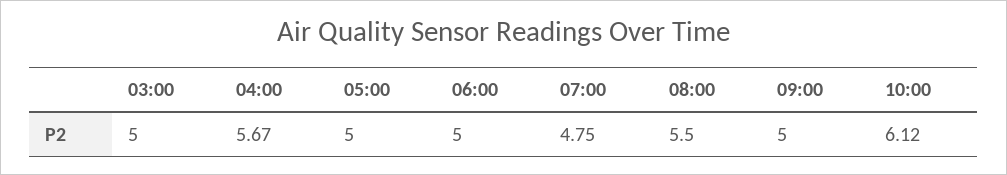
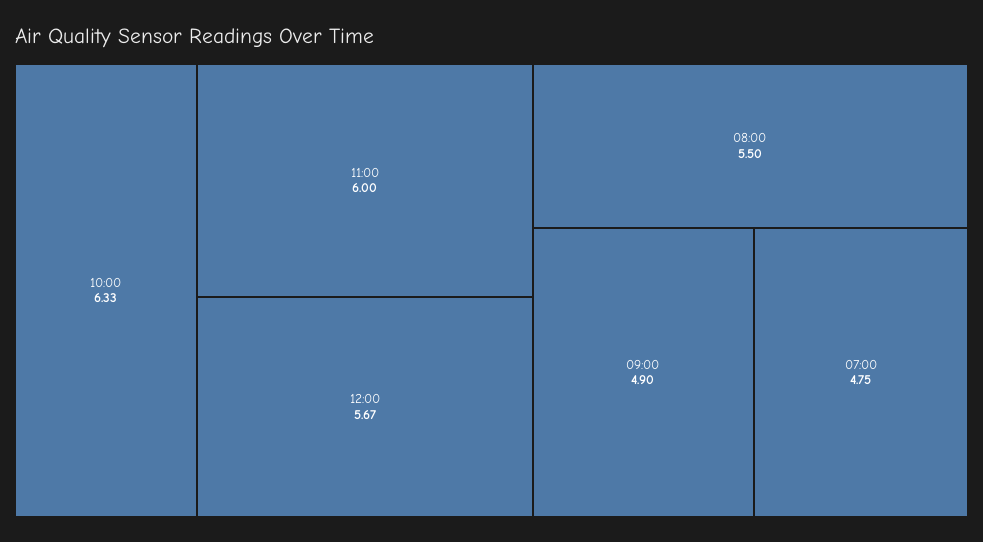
03:00: 5 -> none
04:00: 5.67 -> none
05:00: 5 -> none
06:00: 5 -> none
09:00: 5 -> 4.9
10:00: 6.12 -> 6.33
11:00: none -> 6
12:00: none -> 5.67

